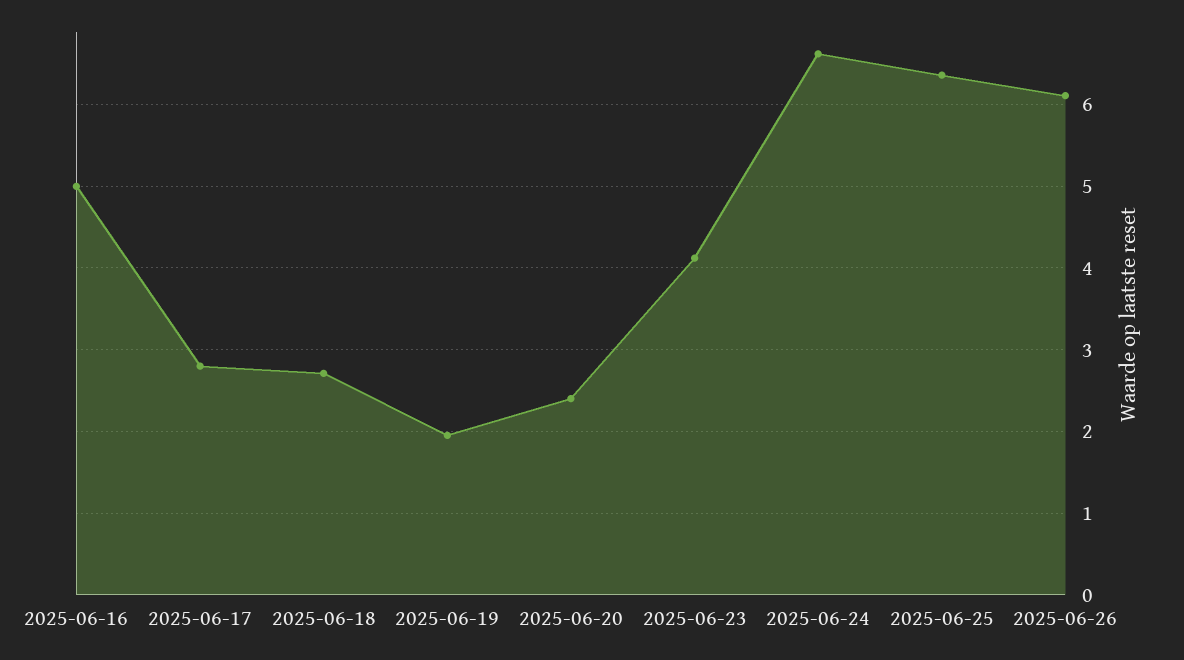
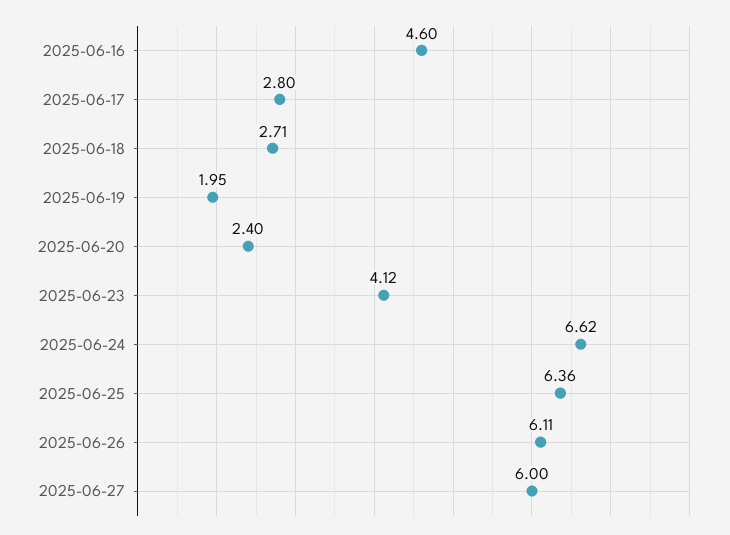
2025-06-16: 5 -> 4.6
2025-06-27: none -> 6

